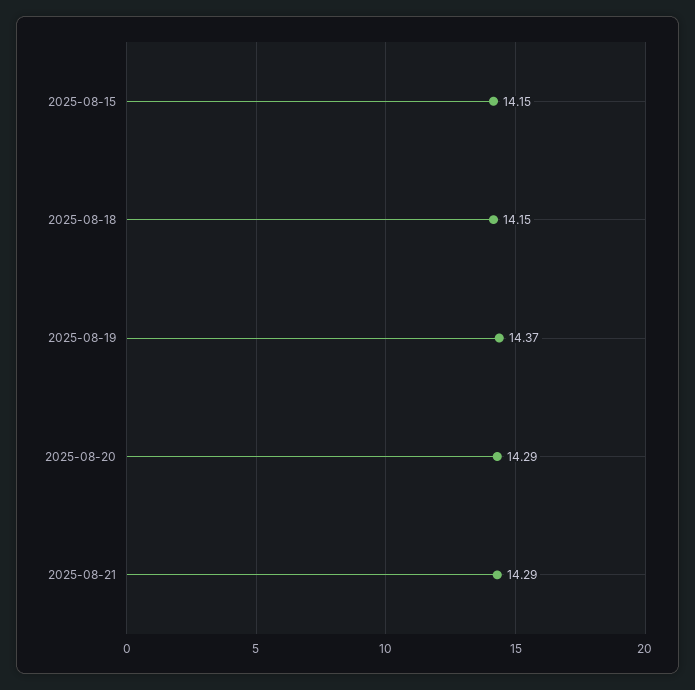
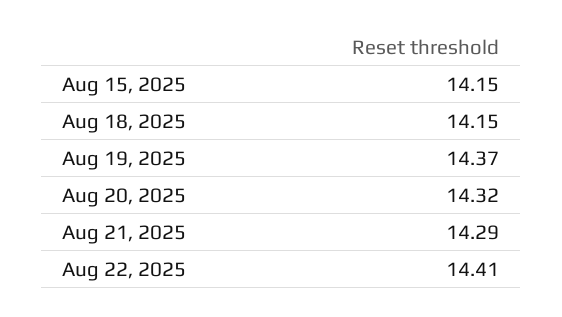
2025-08-20: 14.29 -> 14.32
Aug 22, 2025: none -> 14.41

